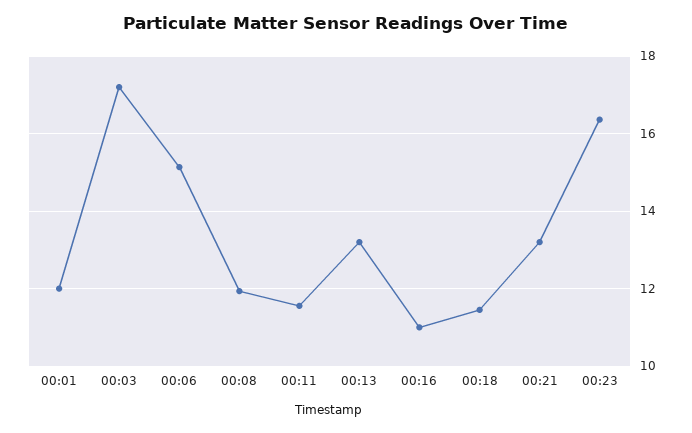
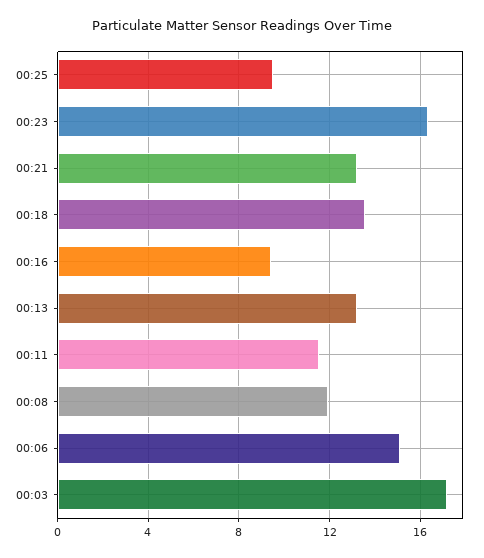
00:01: 12 -> none
00:16: 11 -> 9.5
00:18: 11.4 -> 13.5
00:25: none -> 9.5

